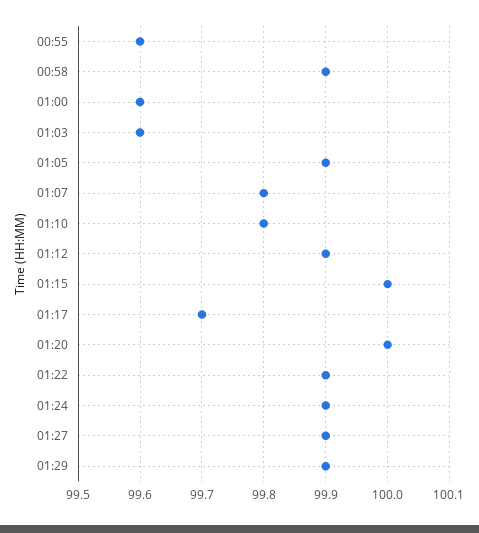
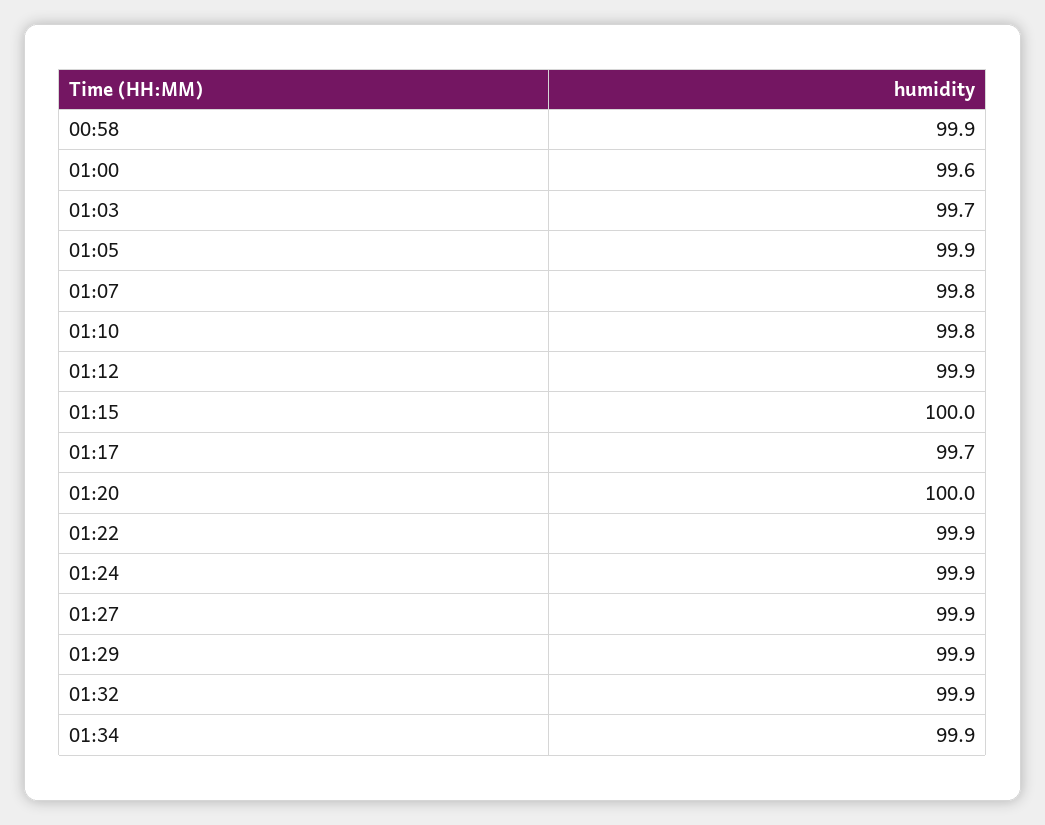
00:55: 99.6 -> none
01:03: 99.6 -> 99.7
01:32: none -> 99.9
01:34: none -> 99.9

